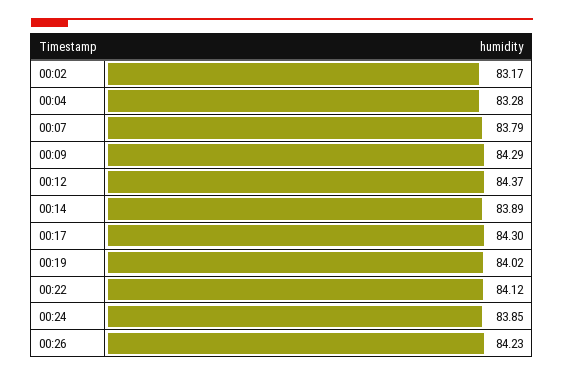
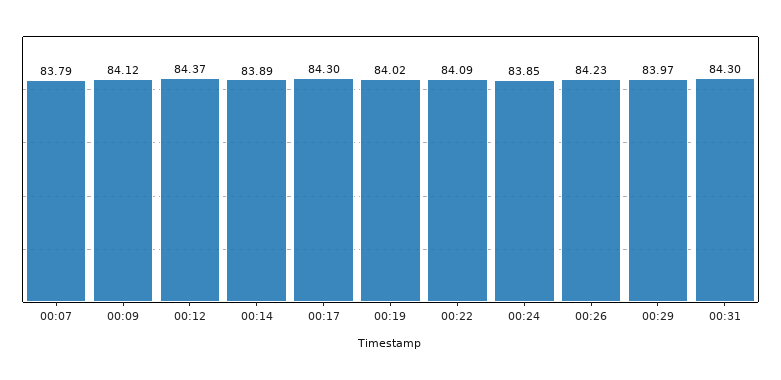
00:02: 83.17 -> none
00:04: 83.28 -> none
00:09: 84.29 -> 84.12
00:22: 84.12 -> 84.09
00:29: none -> 83.97
00:31: none -> 84.3

